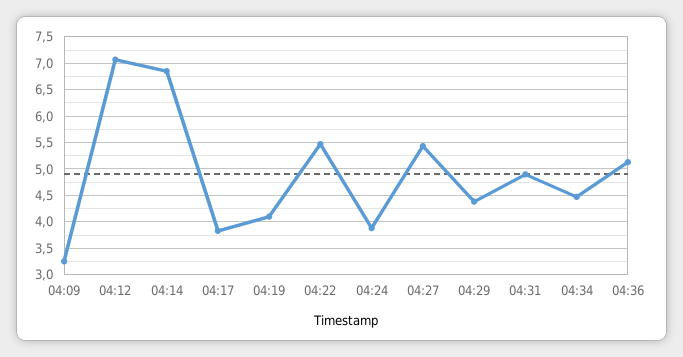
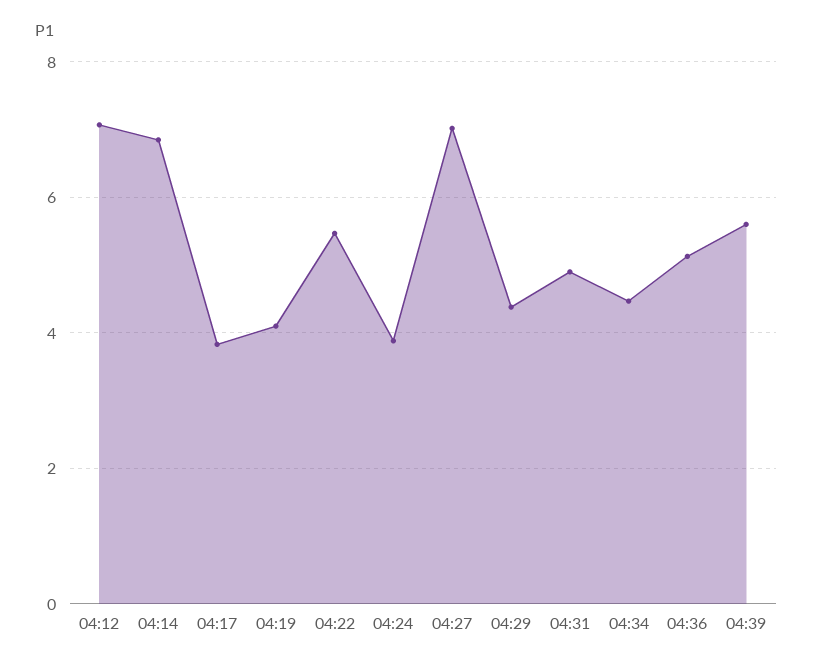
04:09: 3.25 -> none
04:27: 5.5 -> 7
04:39: none -> 5.6

